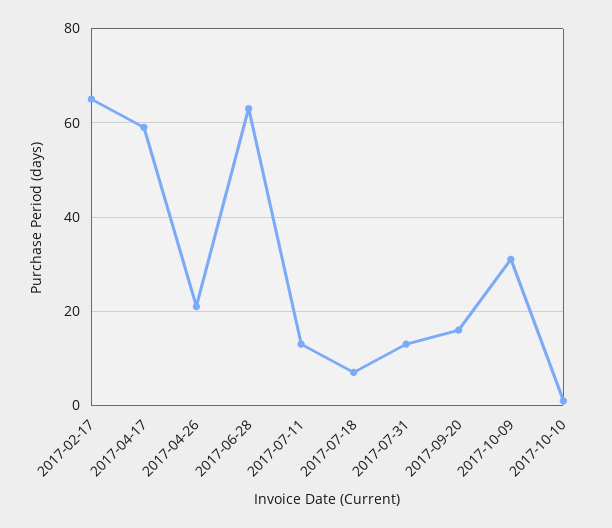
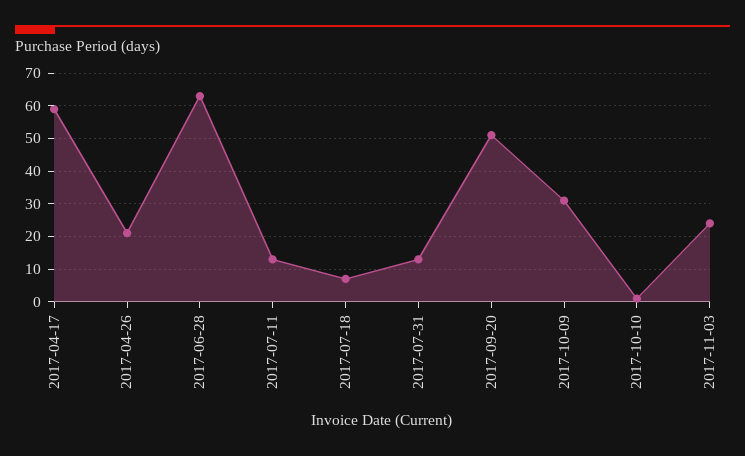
2017-02-17: 65 -> none
2017-09-20: 15 -> 50
2017-11-03: none -> 25

